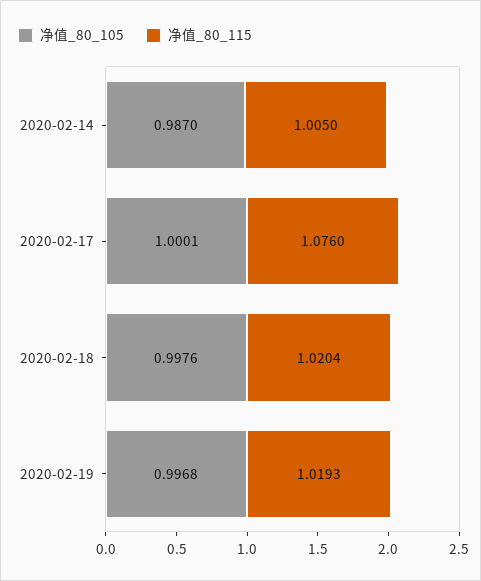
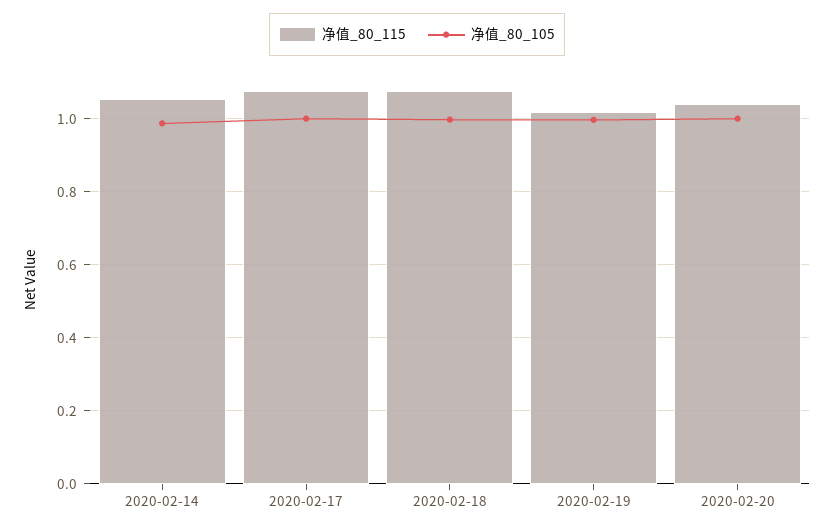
净值_80_115, 2020-02-14: 1.005 -> 1.06
净值_80_115, 2020-02-18: 1.0204 -> 1.08
净值_80_115, 2020-02-20: none -> 1.04
净值_80_105, 2020-02-20: none -> 1

